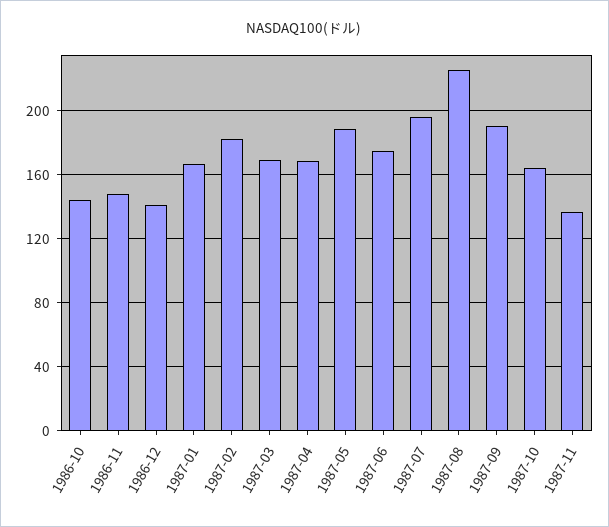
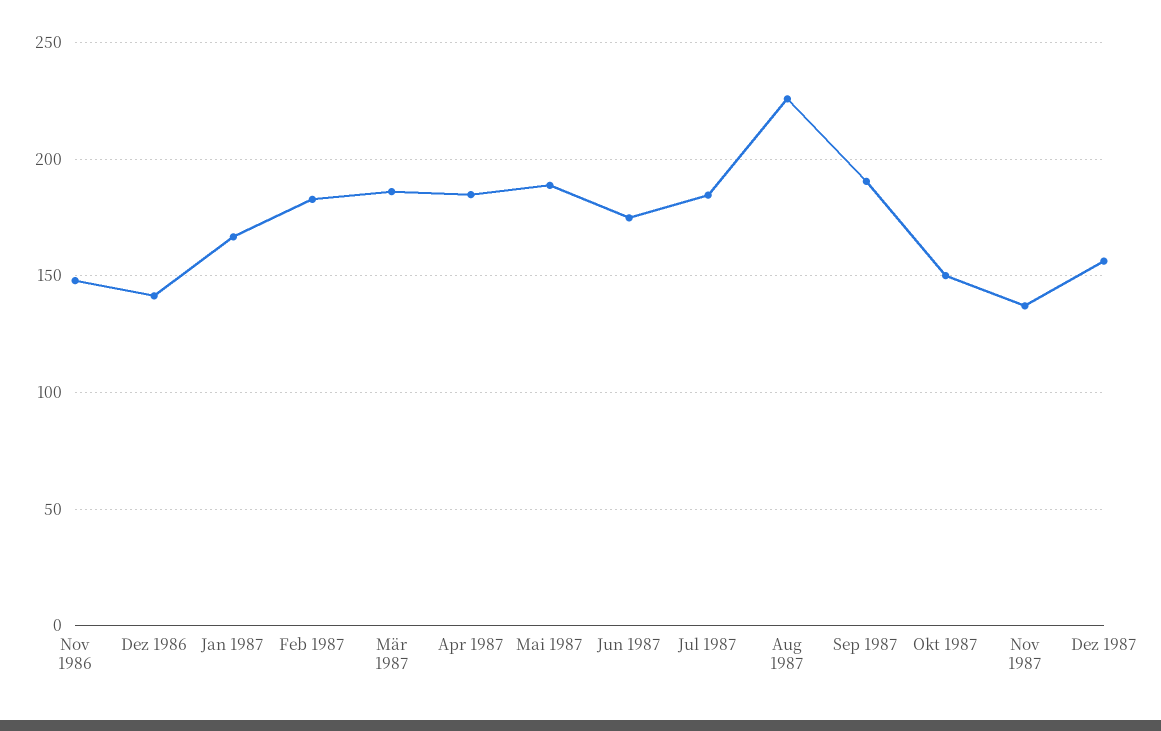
1986-10: 145 -> none
1987-03: 170 -> 185
1987-04: 170 -> 185
1987-07: 195 -> 185
1987-10: 165 -> 150
Dez 1987: none -> 155

